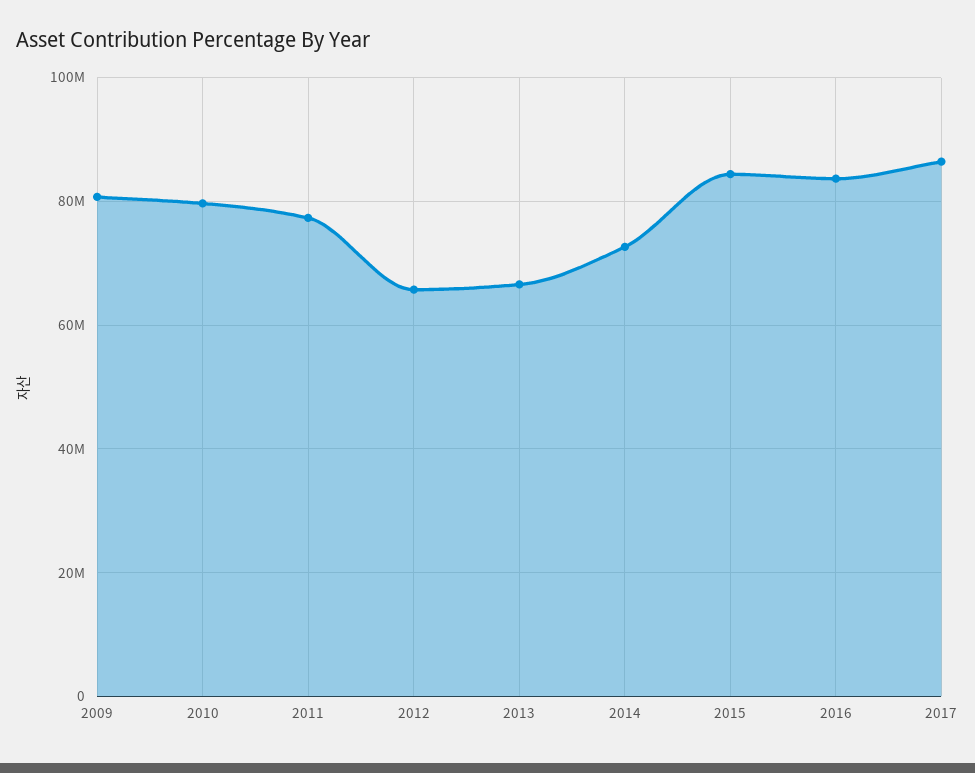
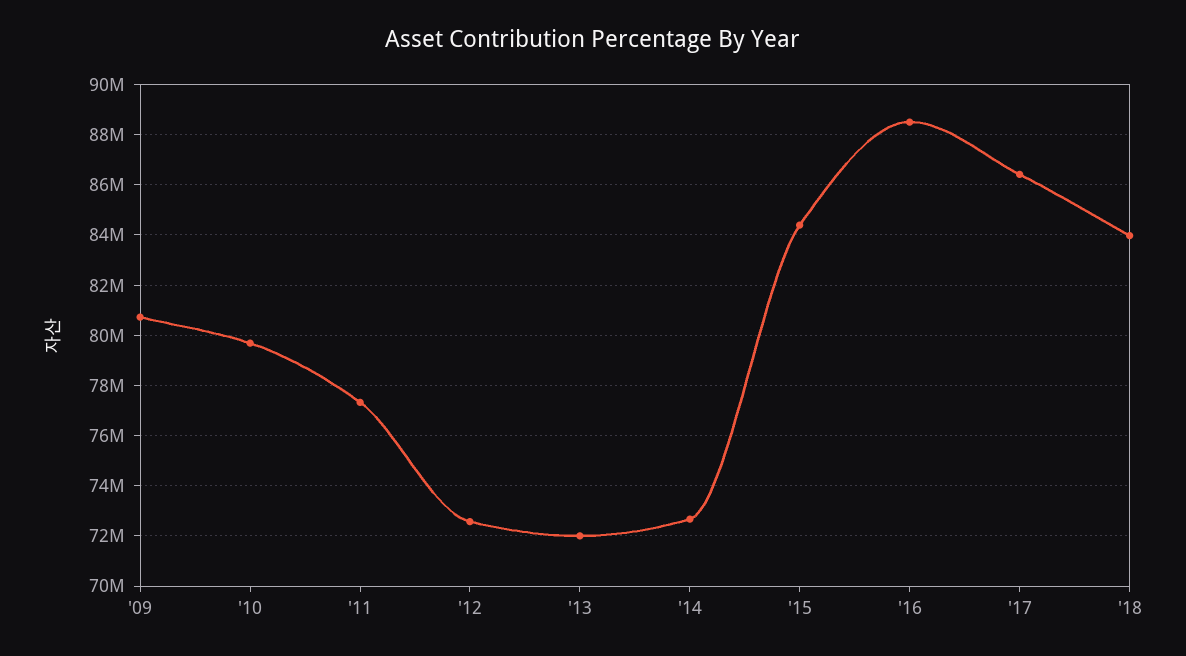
2012: 66000000 -> 72500000
2013: 66000000 -> 72000000
2016: 84000000 -> 88500000
'18: none -> 84000000

